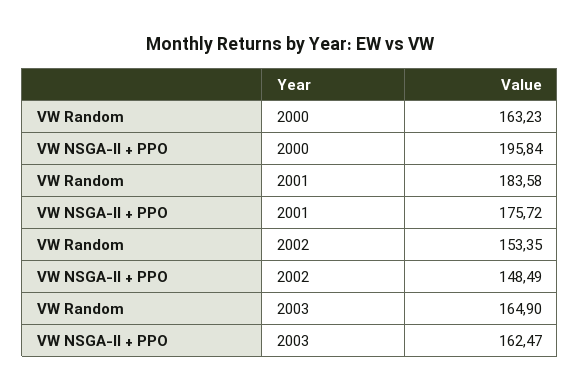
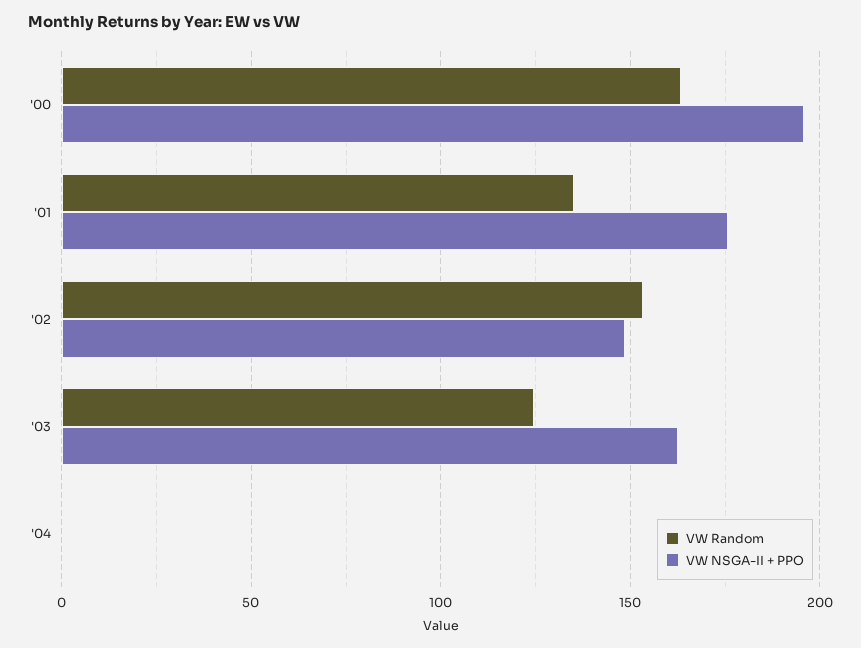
VW Random, 2001: 183.58 -> 135
VW Random, 2003: 164.9 -> 125
VW Random, '04: none -> 0
VW NSGA-II + PPO, '04: none -> 0

